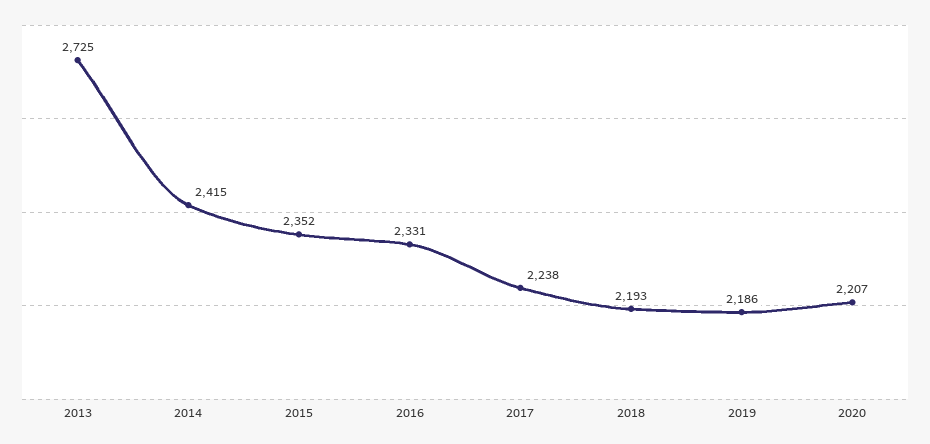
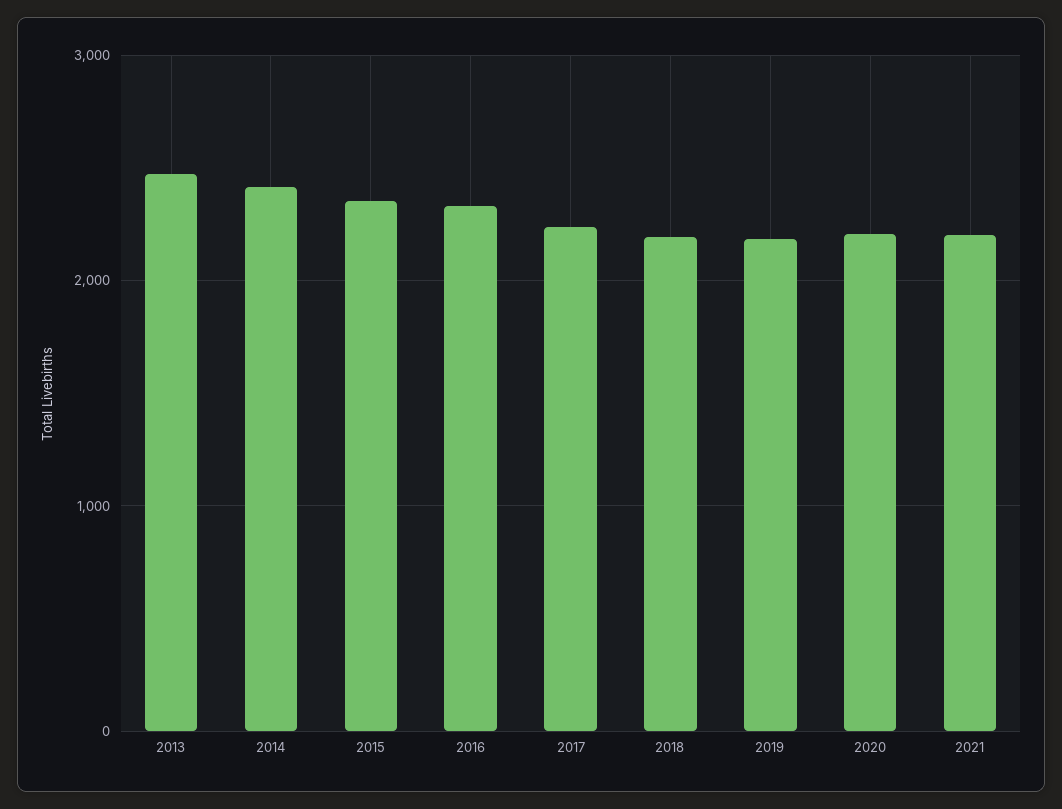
2013: 2725 -> 2500
2021: none -> 2200

